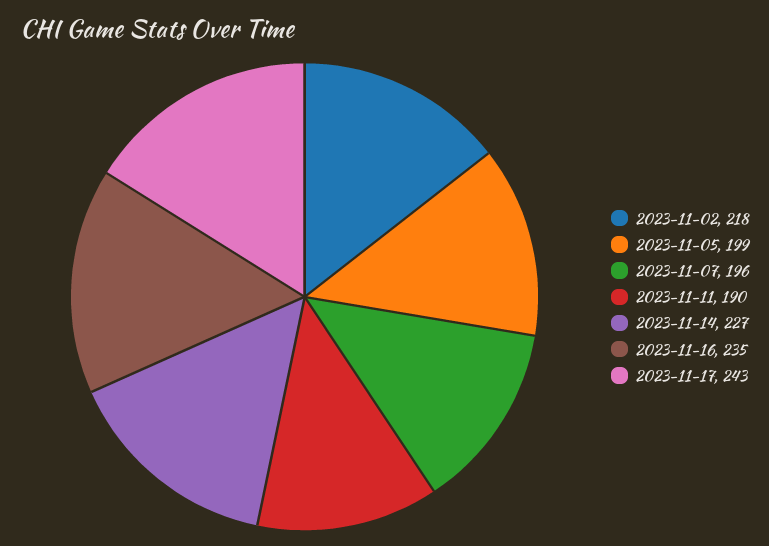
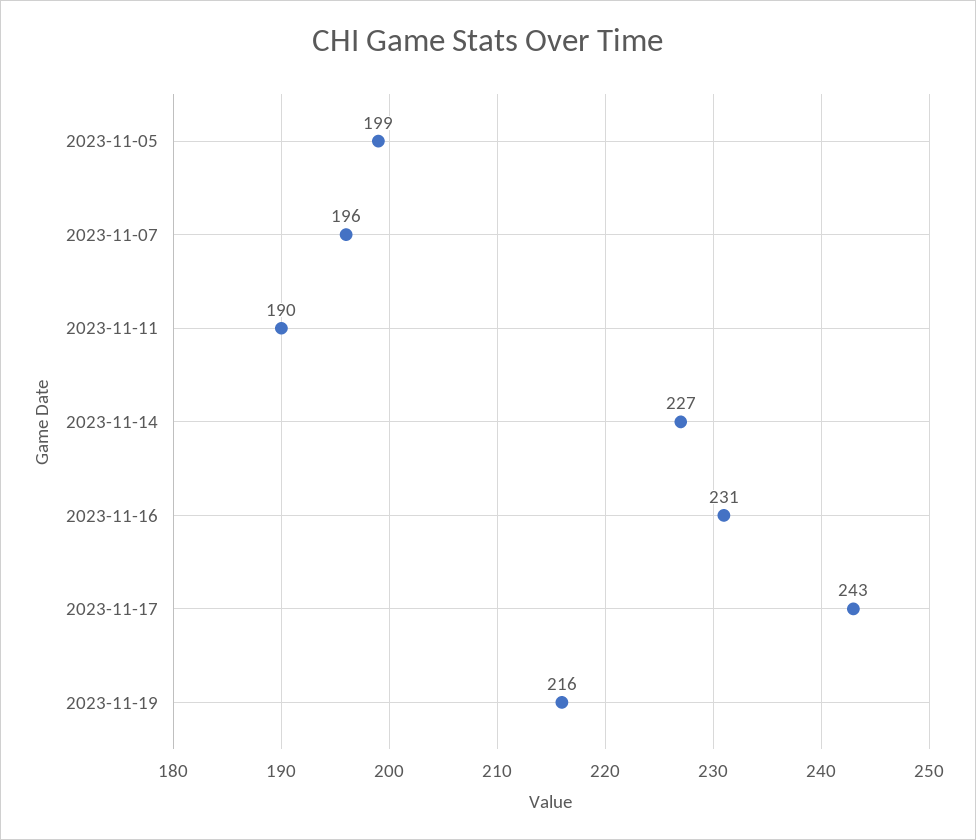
2023-11-02: 218 -> none
2023-11-16: 235 -> 231
2023-11-19: none -> 216

